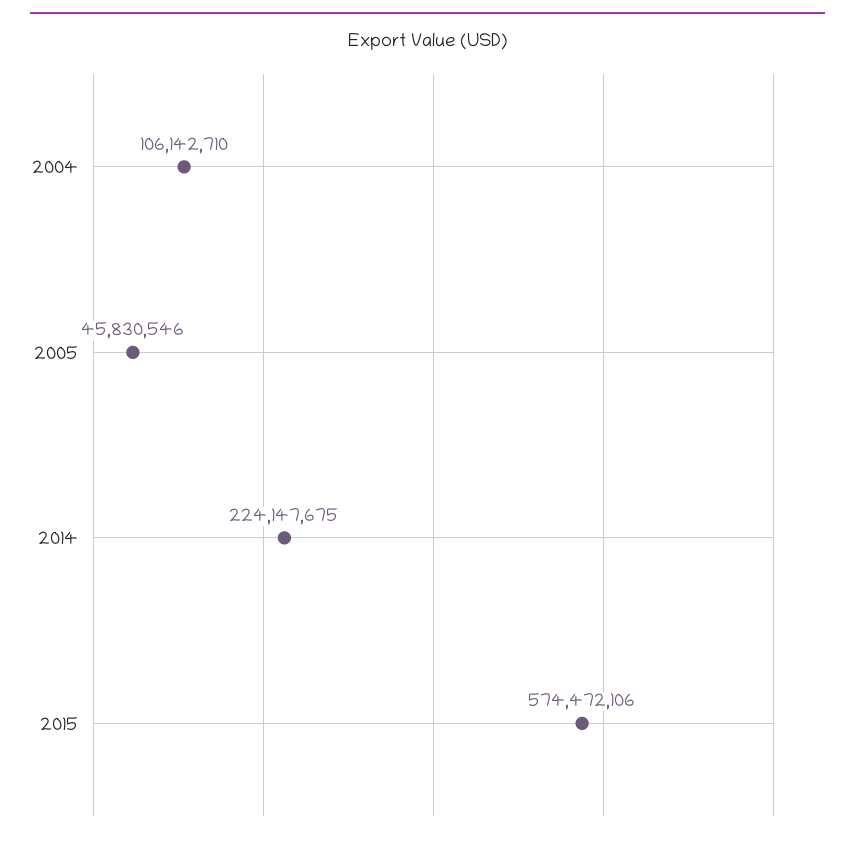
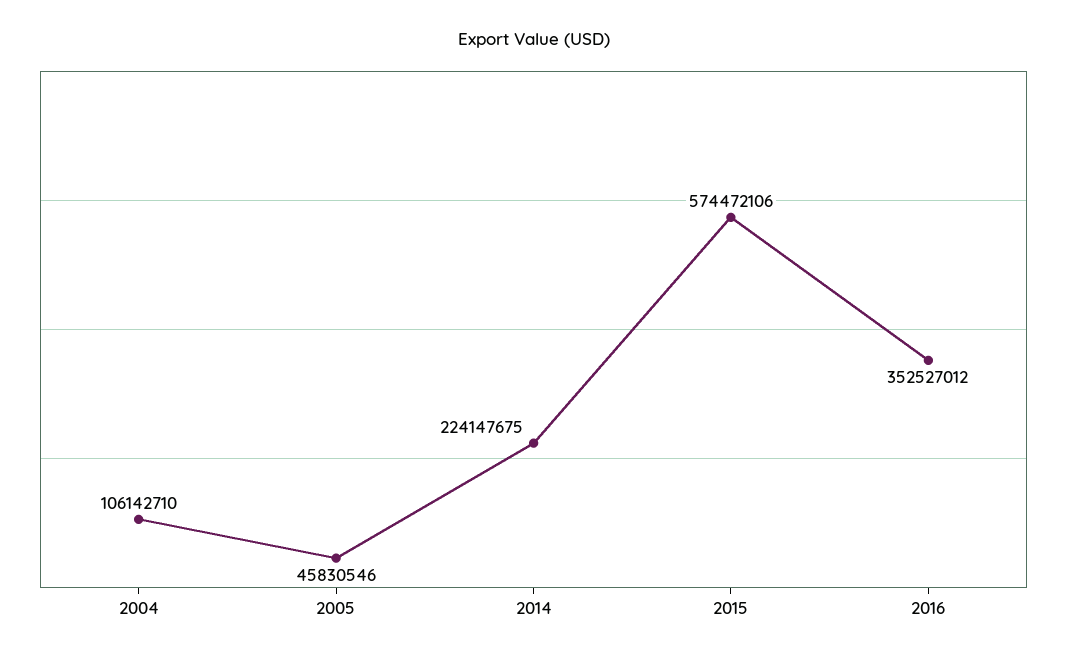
2016: none -> 352527012

